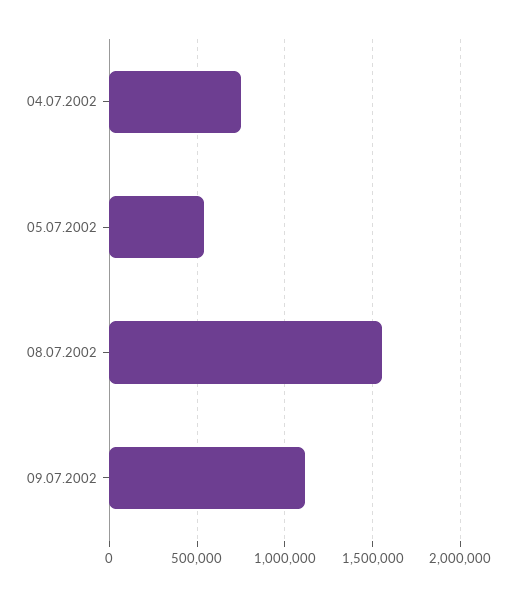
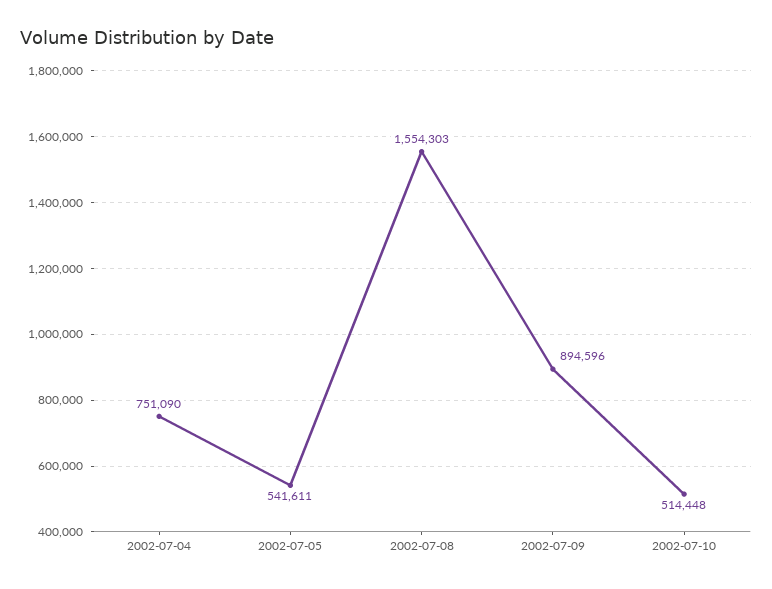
09.07.2002: 1100000 -> 894596
2002-07-10: none -> 514448

